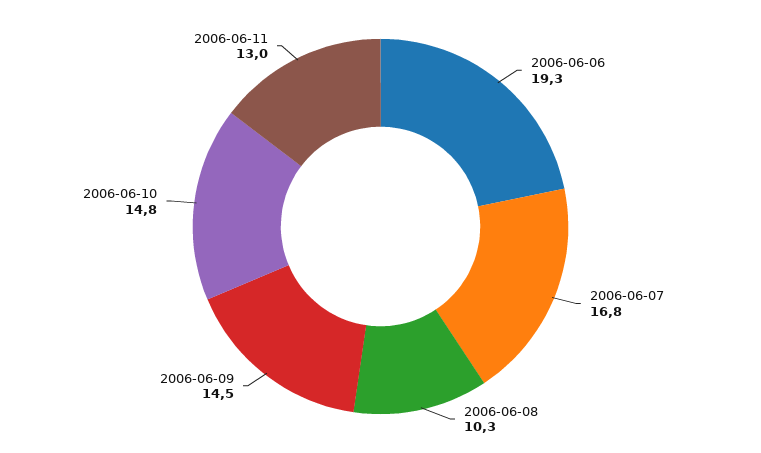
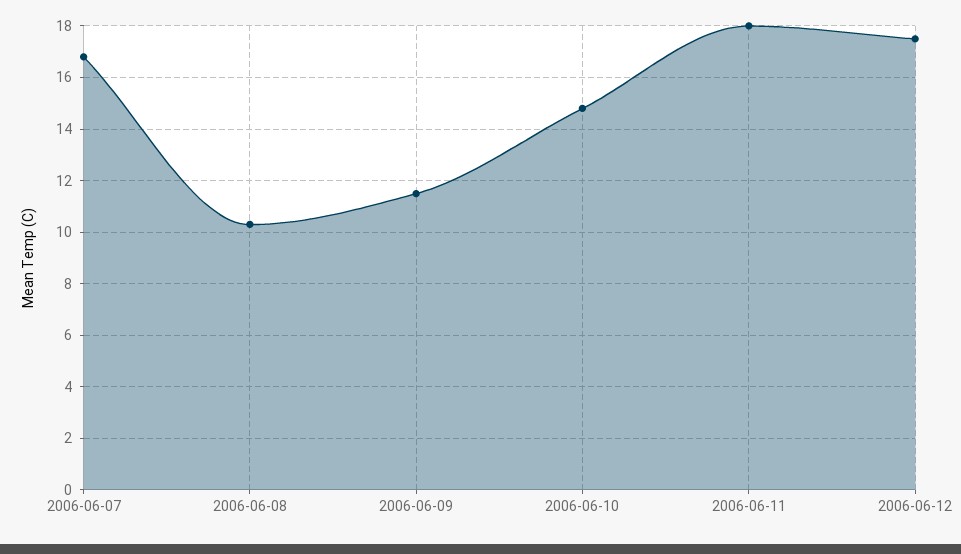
2006-06-06: 19.3 -> none
2006-06-09: 14.5 -> 11.5
2006-06-11: 13 -> 18
2006-06-12: none -> 17.5

